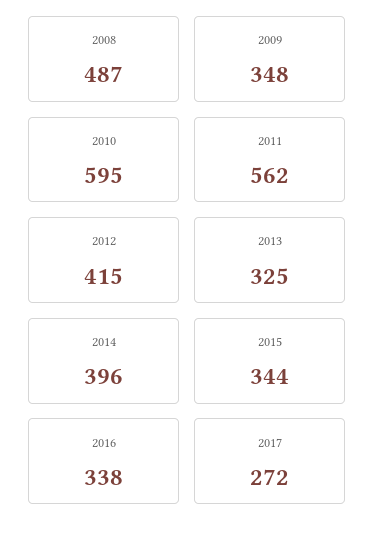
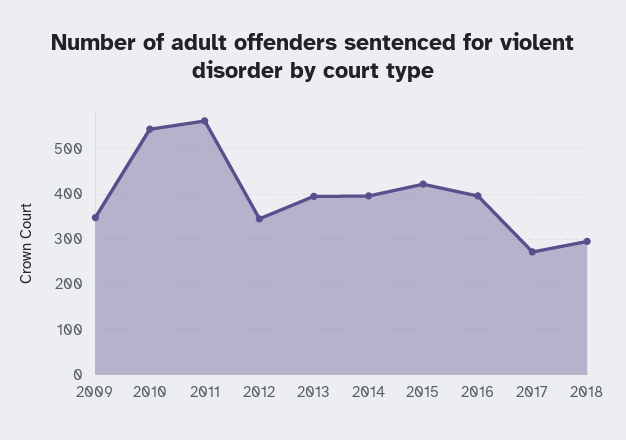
2008: 487 -> none
2010: 595 -> 540
2012: 415 -> 340
2013: 325 -> 400
2015: 344 -> 420
2016: 338 -> 400
2018: none -> 300

